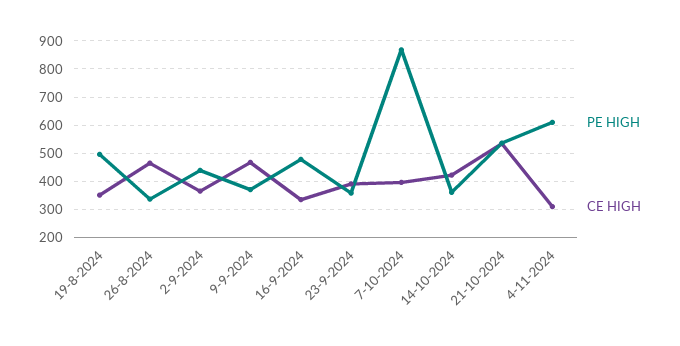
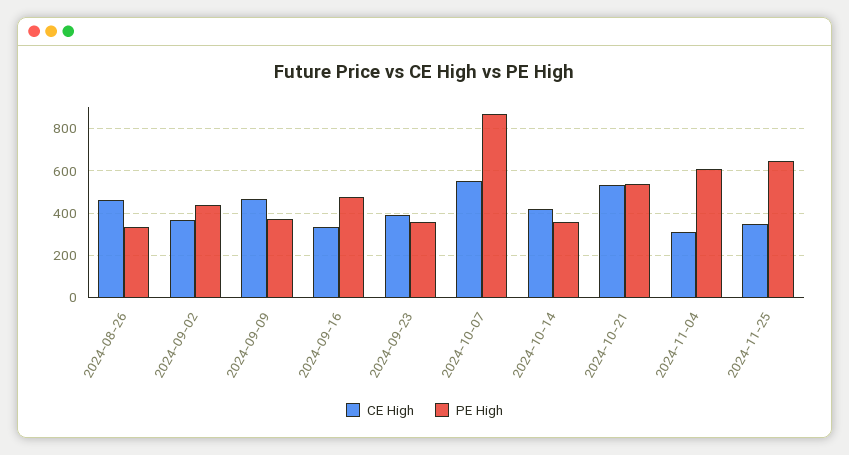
PE HIGH, 19-8-2024: 500 -> none
CE HIGH, 19-8-2024: 350 -> none
CE HIGH, 7-10-2024: 400 -> 550
CE HIGH, 2024-11-25: none -> 350
PE HIGH, 2024-11-25: none -> 650

